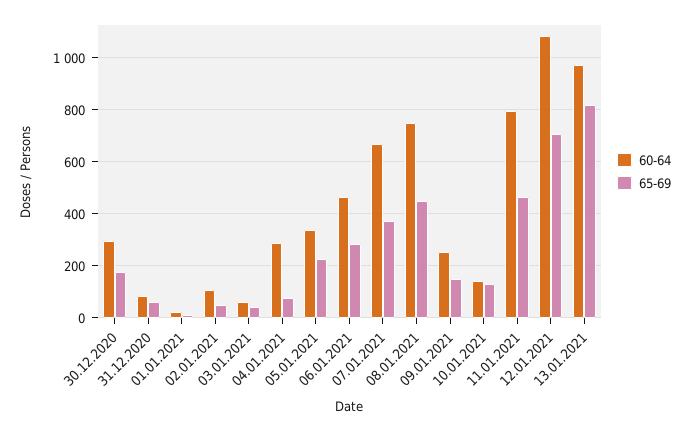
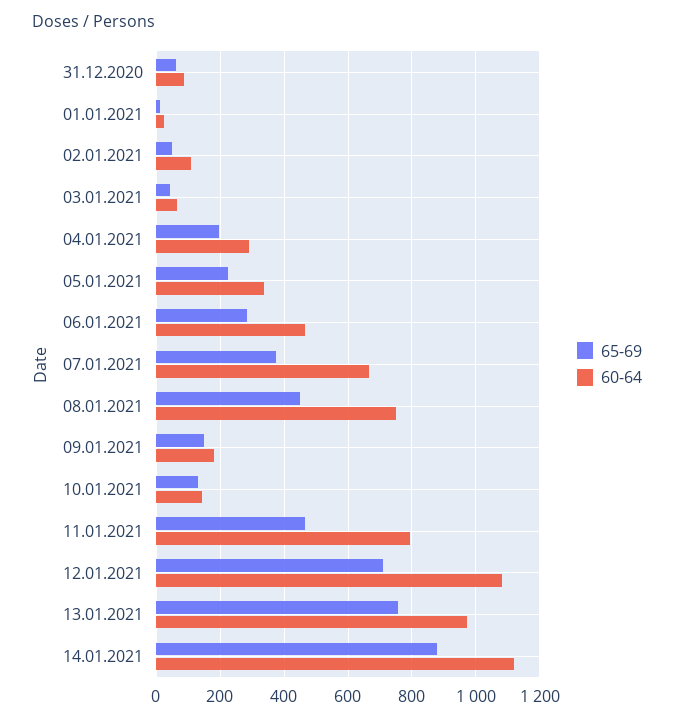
60-64, 30.12.2020: 300 -> none
65-69, 30.12.2020: 175 -> none
65-69, 04.01.2021: 75 -> 200
60-64, 09.01.2021: 250 -> 180
65-69, 13.01.2021: 825 -> 760
65-69, 14.01.2021: none -> 880
60-64, 14.01.2021: none -> 1120

